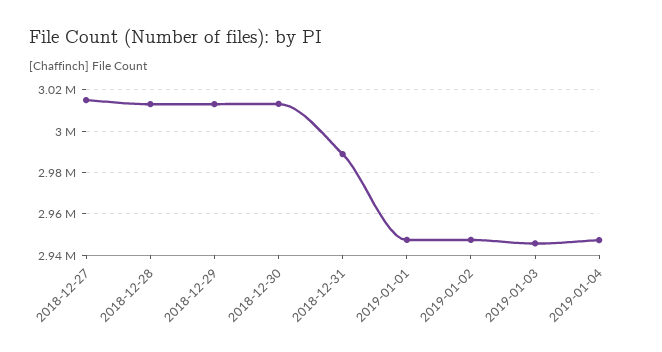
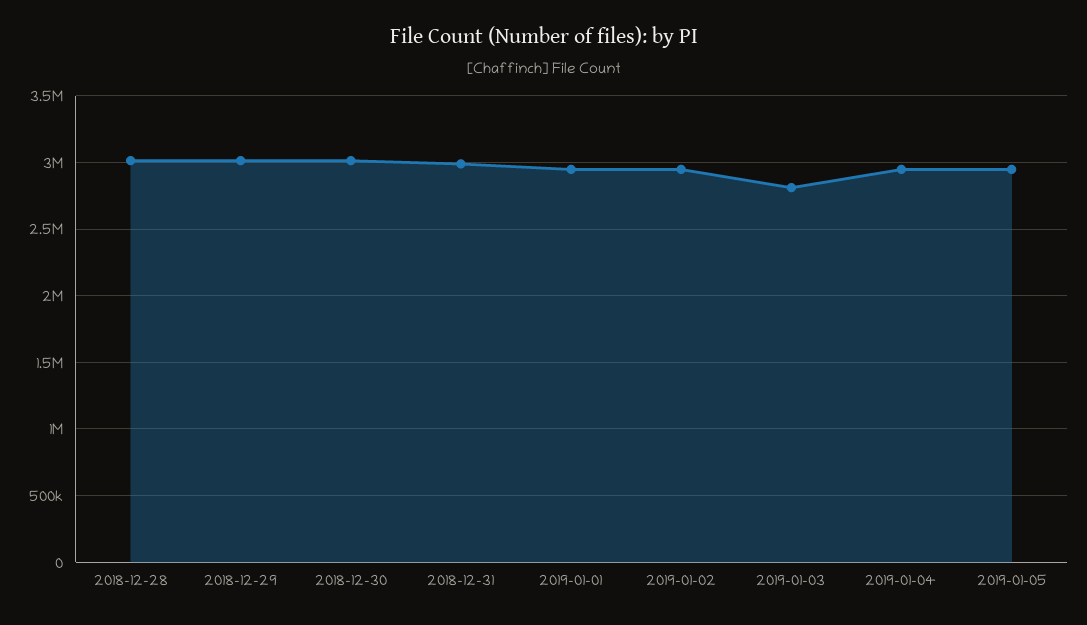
2018-12-27: 3015000 -> none
2019-01-03: 2945000 -> 2800000
2019-01-05: none -> 2950000

